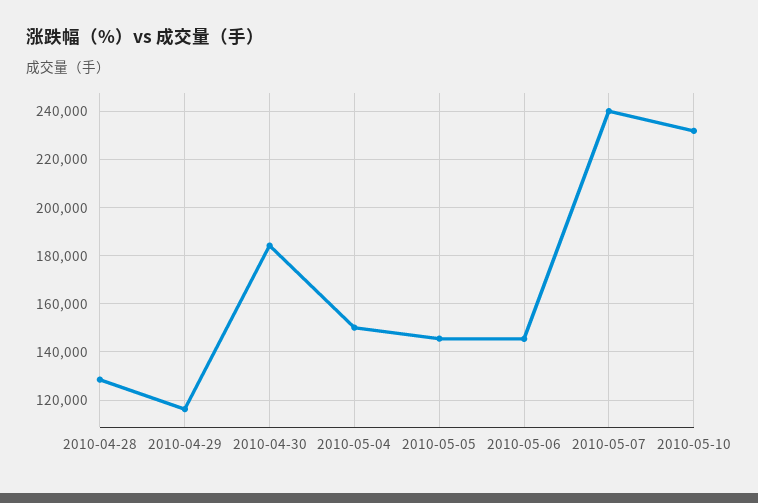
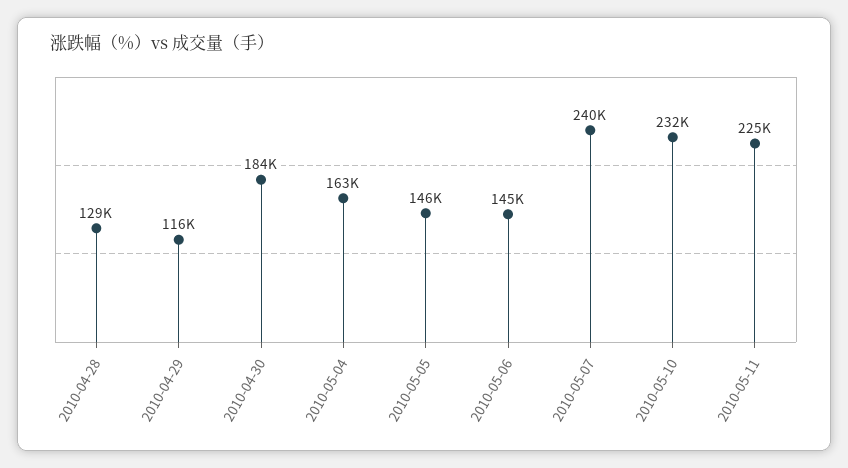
2010-05-04: 150000 -> 163000
2010-05-11: none -> 225000

